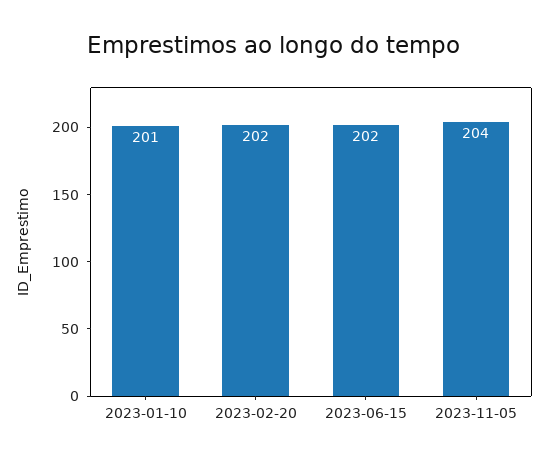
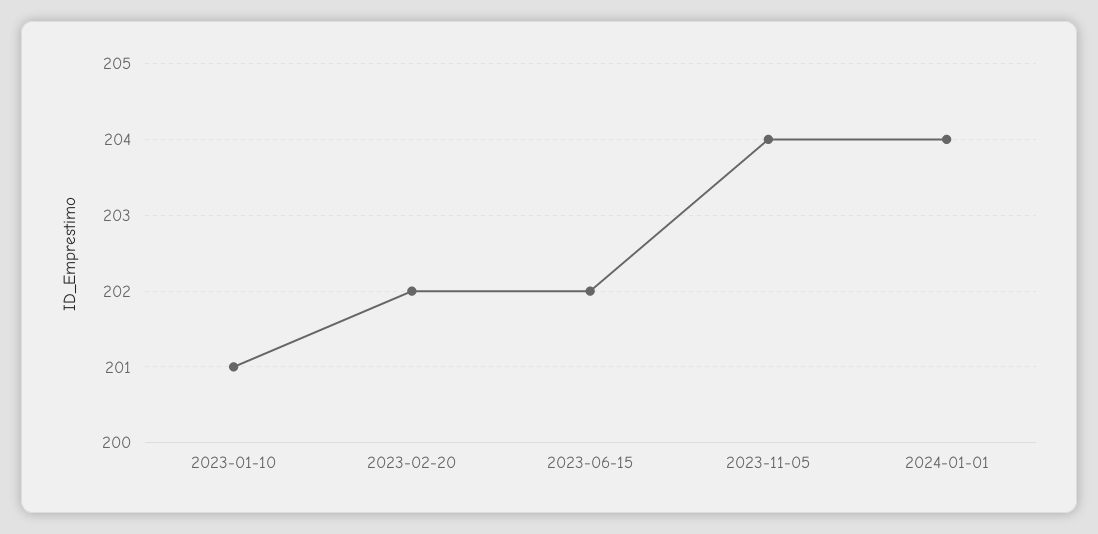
2024-01-01: none -> 204

